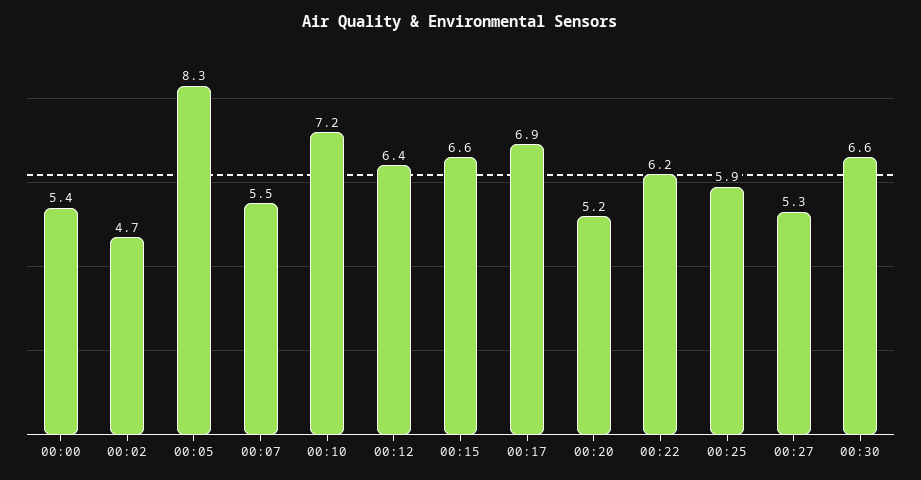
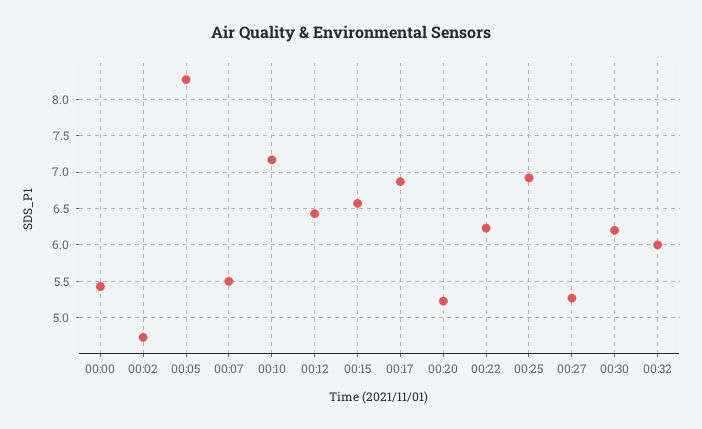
00:25: 5.9 -> 6.9
00:30: 6.6 -> 6.2
00:32: none -> 6

